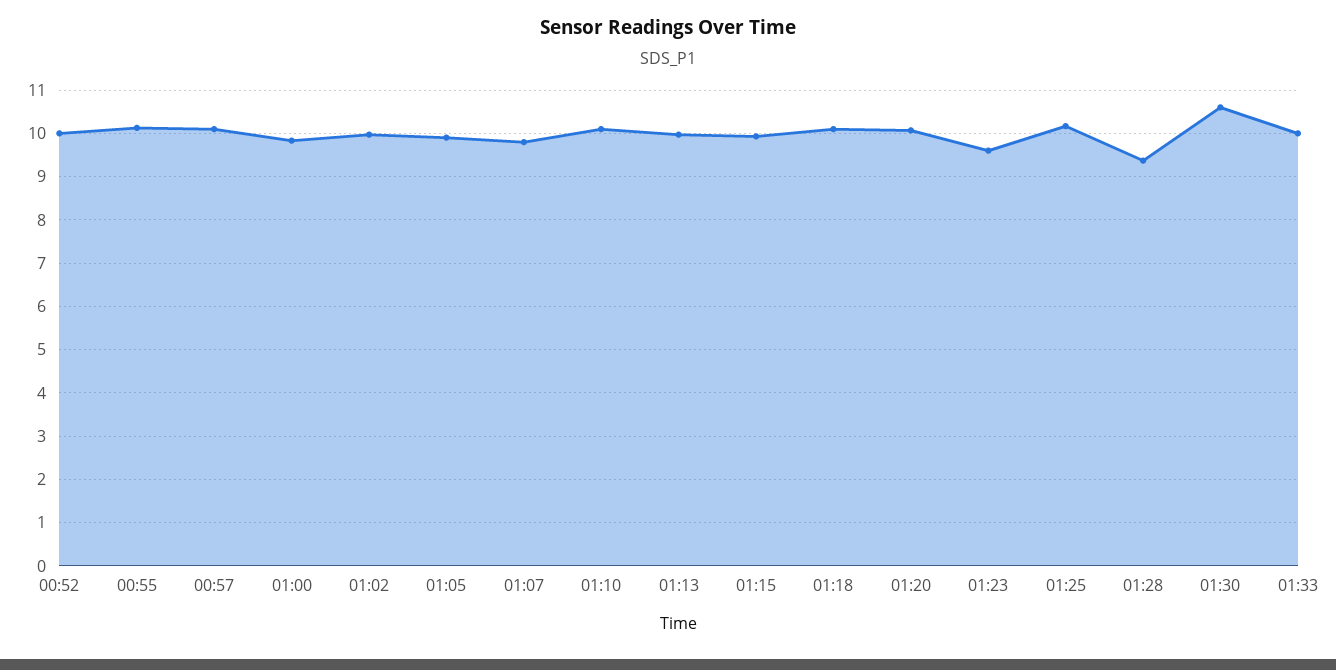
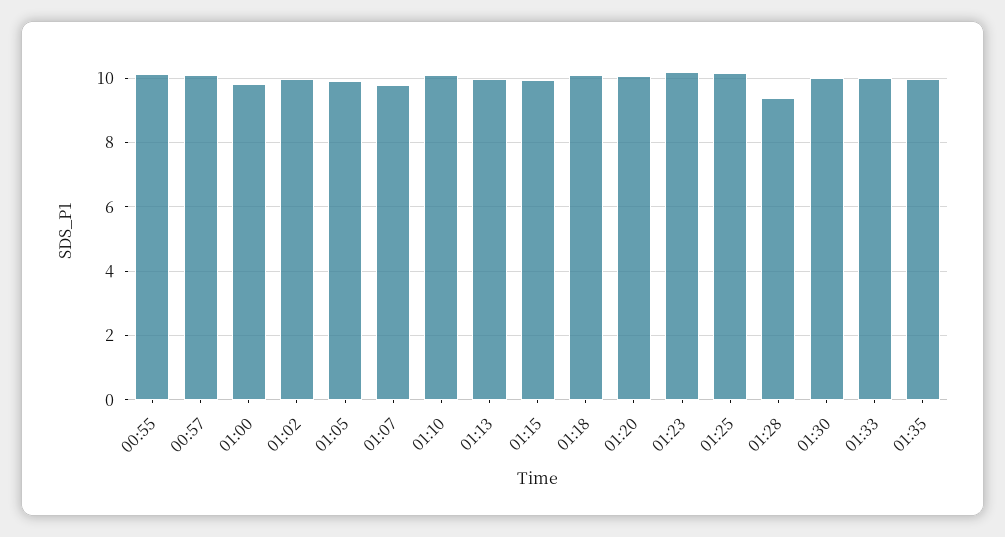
00:52: 10 -> none
01:23: 9.6 -> 10.2
01:30: 10.6 -> 10
01:35: none -> 10

